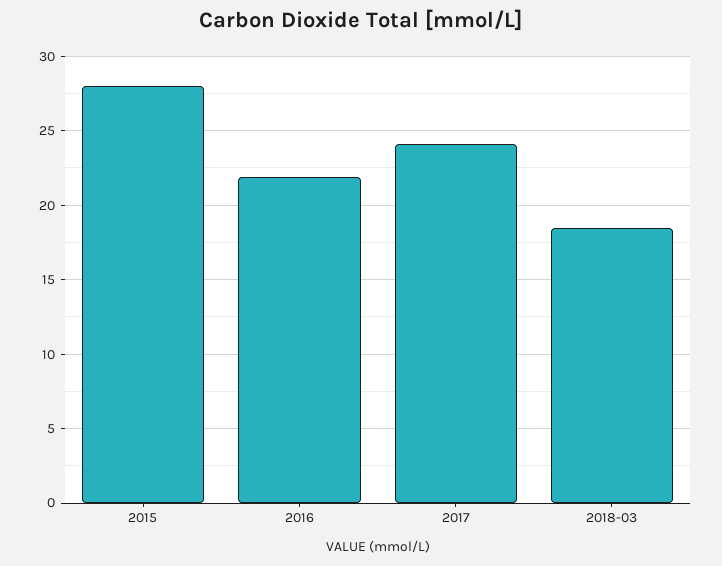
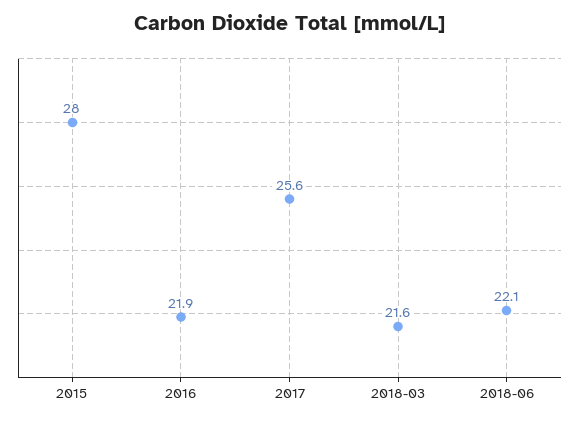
2017: 24 -> 25.6
2018-03: 18.5 -> 21.6
2018-06: none -> 22.1

